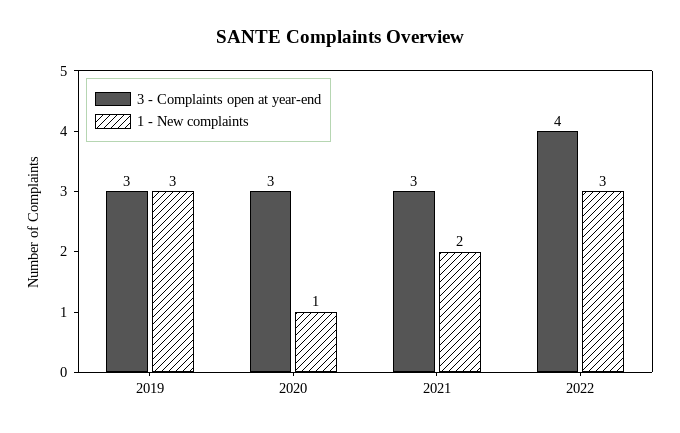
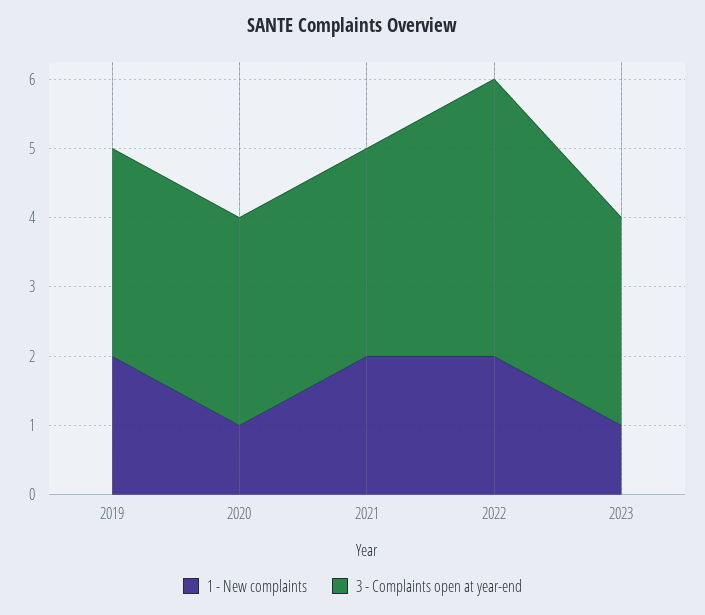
1 - New complaints, 2019: 3 -> 2
1 - New complaints, 2022: 3 -> 2
1 - New complaints, 2023: none -> 1
3 - Complaints open at year-end, 2023: none -> 3

